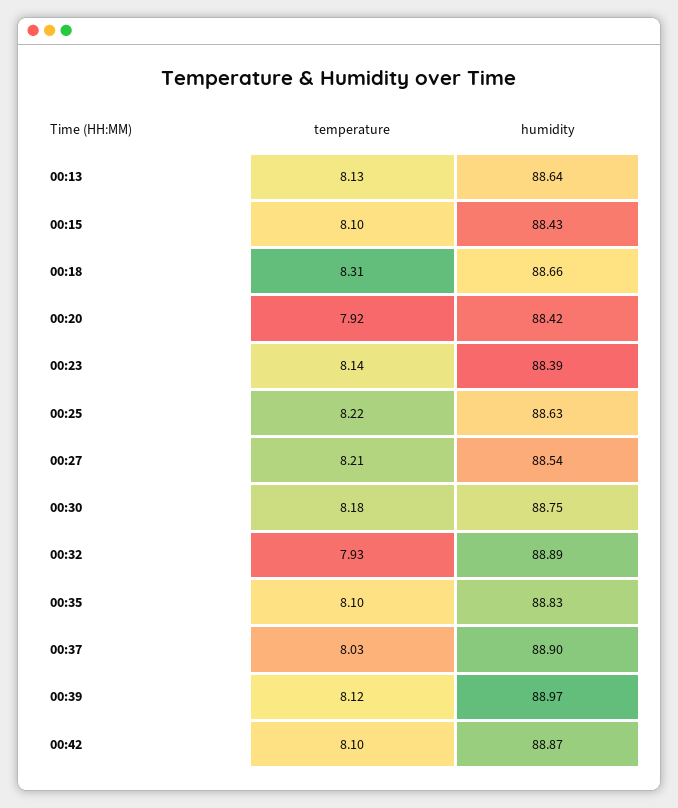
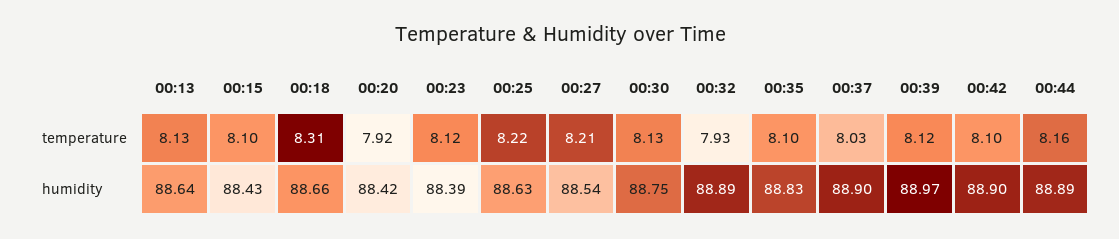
temperature, 00:23: 8.14 -> 8.12
temperature, 00:30: 8.18 -> 8.13
humidity, 00:42: 88.87 -> 88.9
temperature, 00:44: none -> 8.16
humidity, 00:44: none -> 88.89

